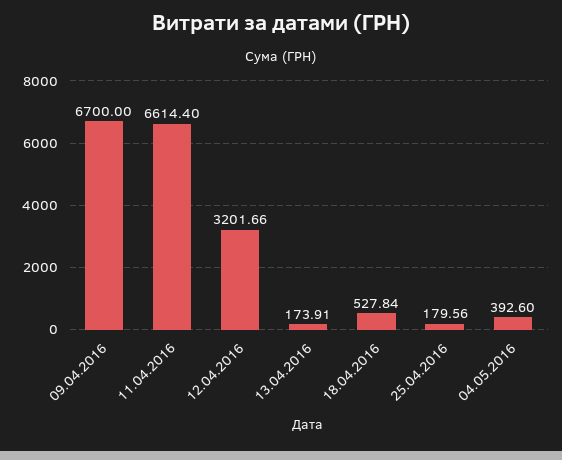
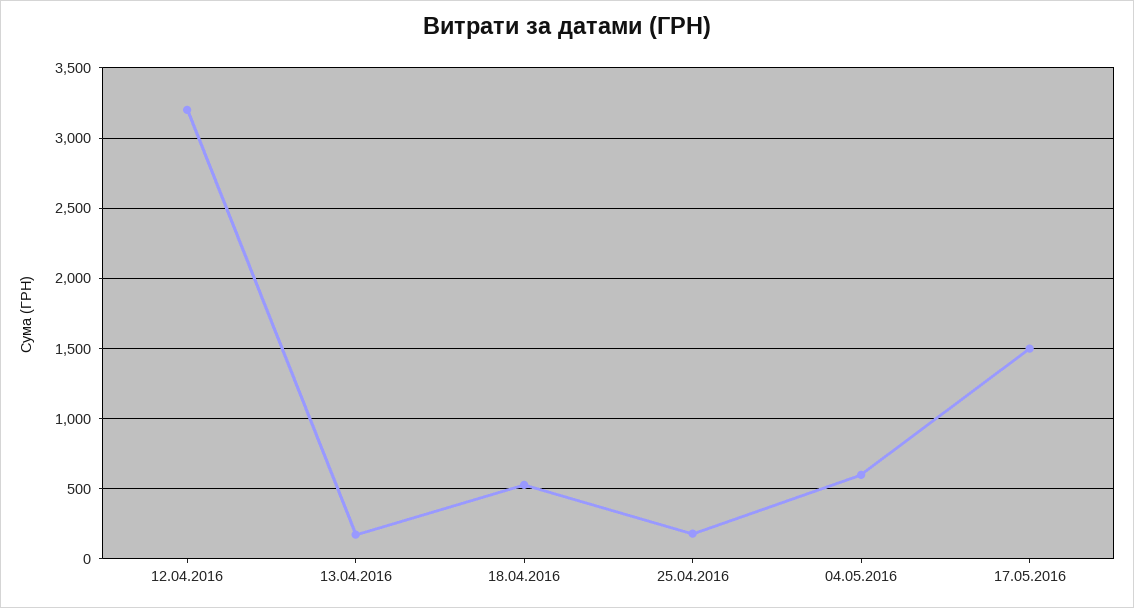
09.04.2016: 6700 -> none
11.04.2016: 6614.4 -> none
04.05.2016: 392.6 -> 600
17.05.2016: none -> 1500

